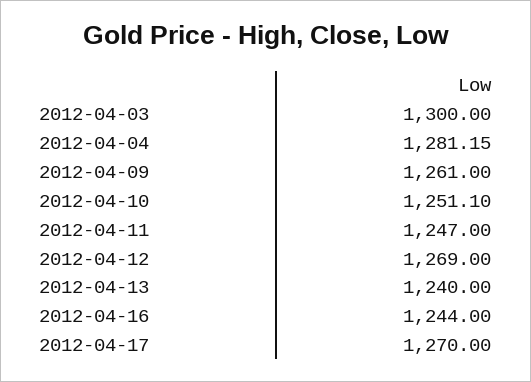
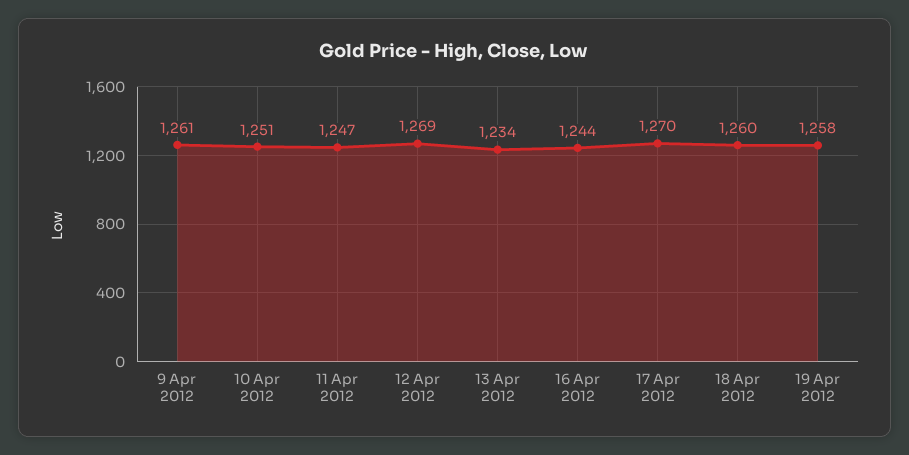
2012-04-03: 1300 -> none
2012-04-04: 1281.15 -> none
2012-04-13: 1240 -> 1234
18 Apr 2012: none -> 1260
19 Apr 2012: none -> 1258

